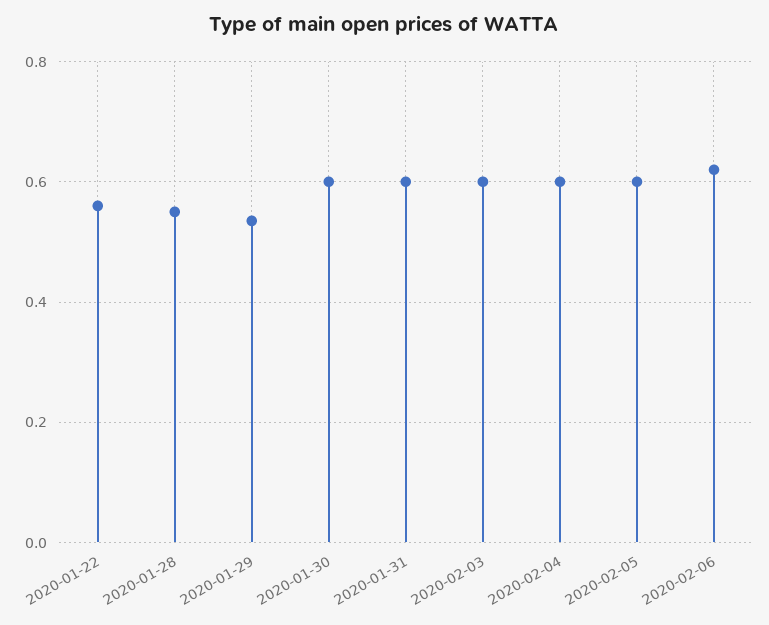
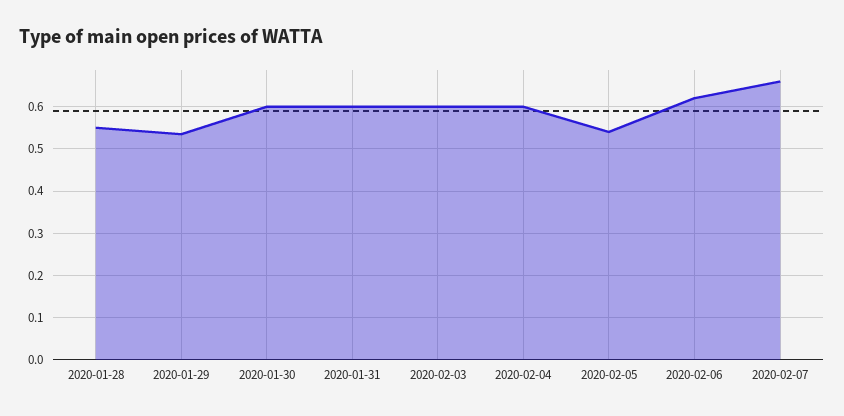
2020-01-22: 0.56 -> none
2020-02-05: 0.6 -> 0.54
2020-02-07: none -> 0.66

